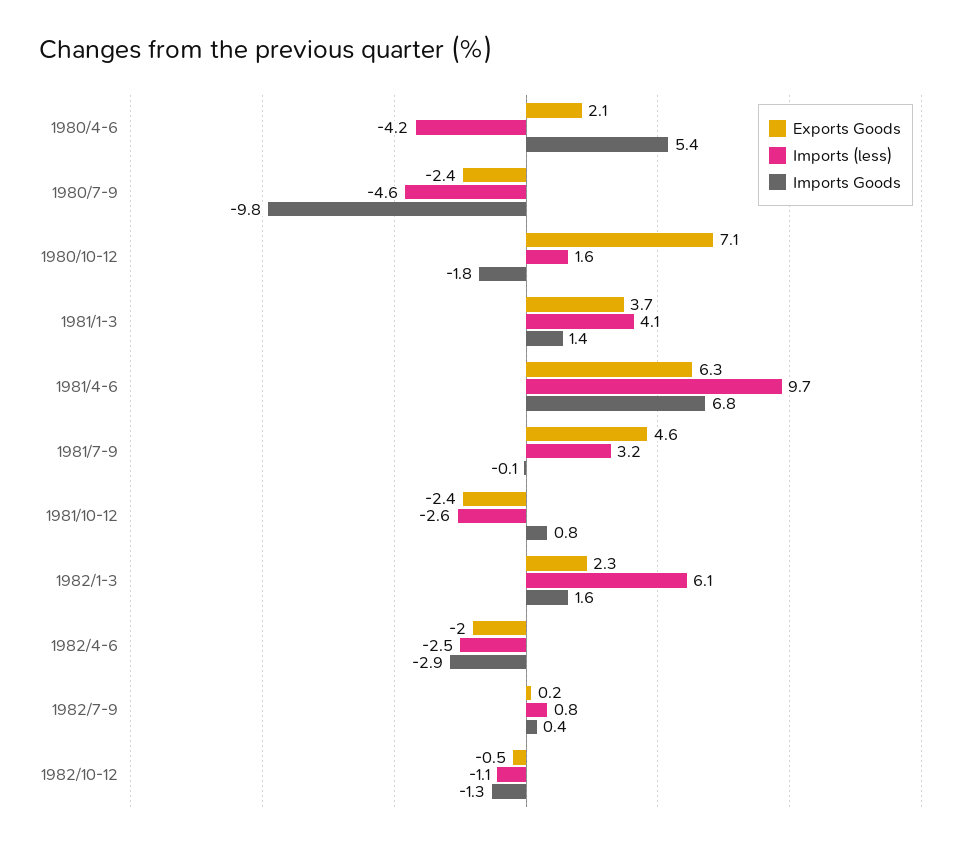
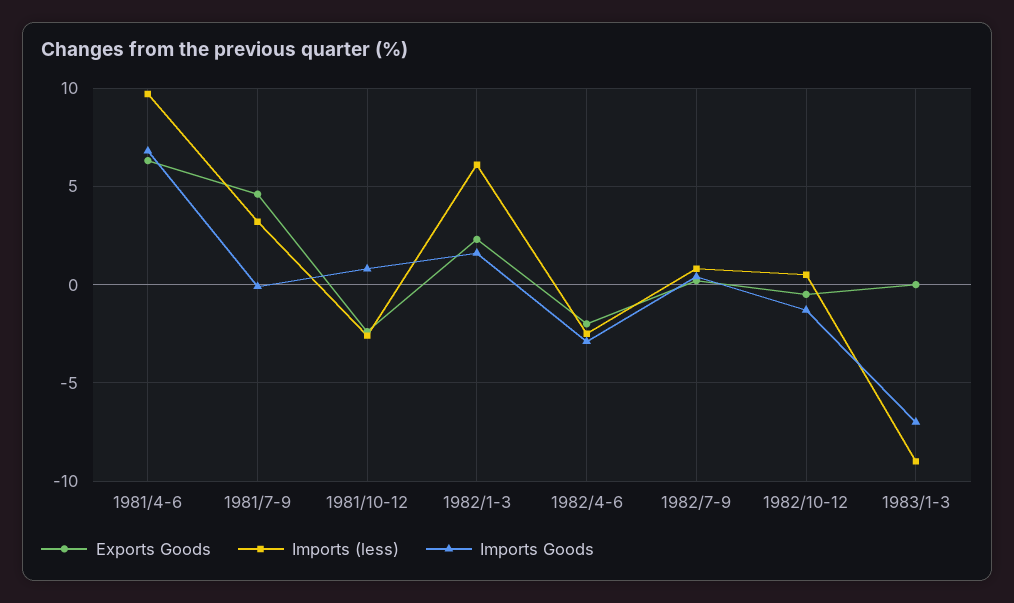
Exports Goods, 1980/4-6: 2.1 -> none
Imports (less), 1980/4-6: -4.2 -> none
Imports Goods, 1980/4-6: 5.4 -> none
Exports Goods, 1980/7-9: -2.4 -> none
Imports (less), 1980/7-9: -4.6 -> none
Imports Goods, 1980/7-9: -9.8 -> none
Exports Goods, 1980/10-12: 7.1 -> none
Imports (less), 1980/10-12: 1.6 -> none
Imports Goods, 1980/10-12: -1.8 -> none
Exports Goods, 1981/1-3: 3.7 -> none
Imports (less), 1981/1-3: 4.1 -> none
Imports Goods, 1981/1-3: 1.4 -> none
Imports (less), 1982/10-12: -1.1 -> 0.5
Exports Goods, 1983/1-3: none -> 0
Imports (less), 1983/1-3: none -> -9
Imports Goods, 1983/1-3: none -> -7

